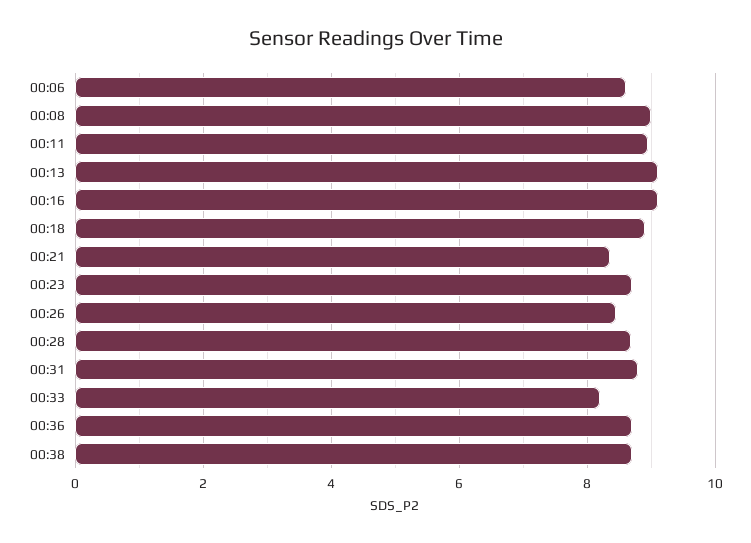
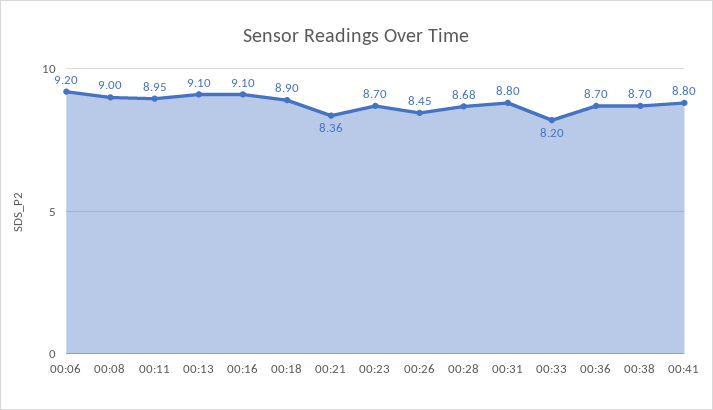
00:06: 8.6 -> 9.2
00:41: none -> 8.8

